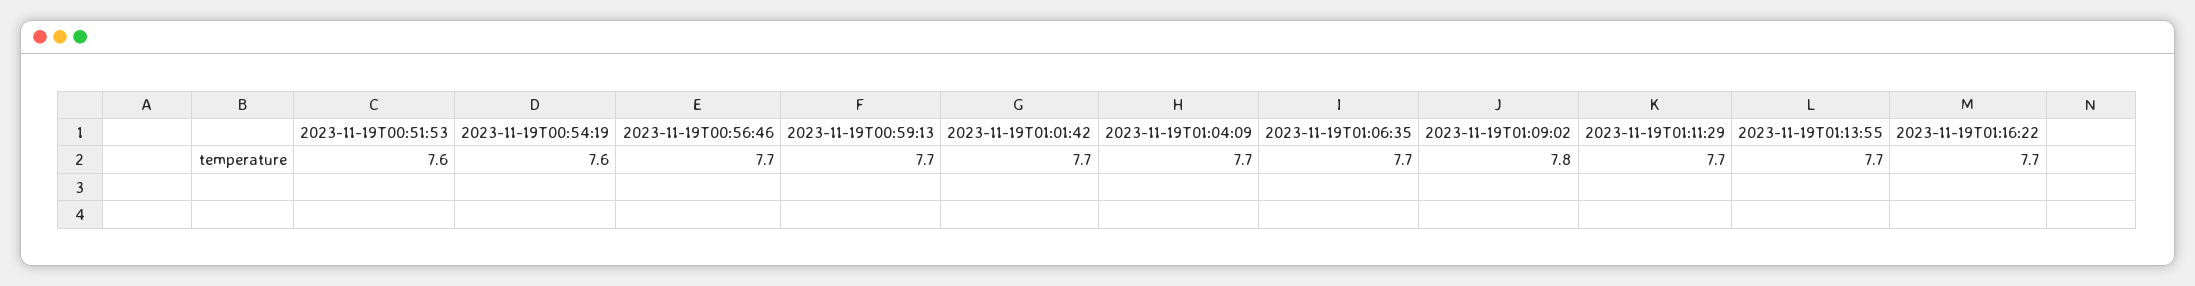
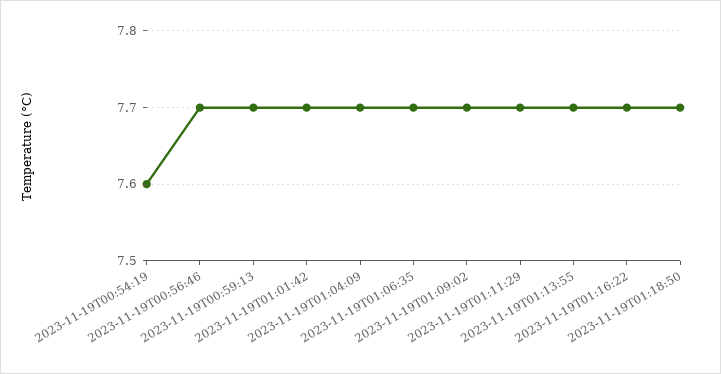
2023-11-19T00:51:53: 7.6 -> none
2023-11-19T01:09:02: 7.8 -> 7.7
2023-11-19T01:18:50: none -> 7.7

